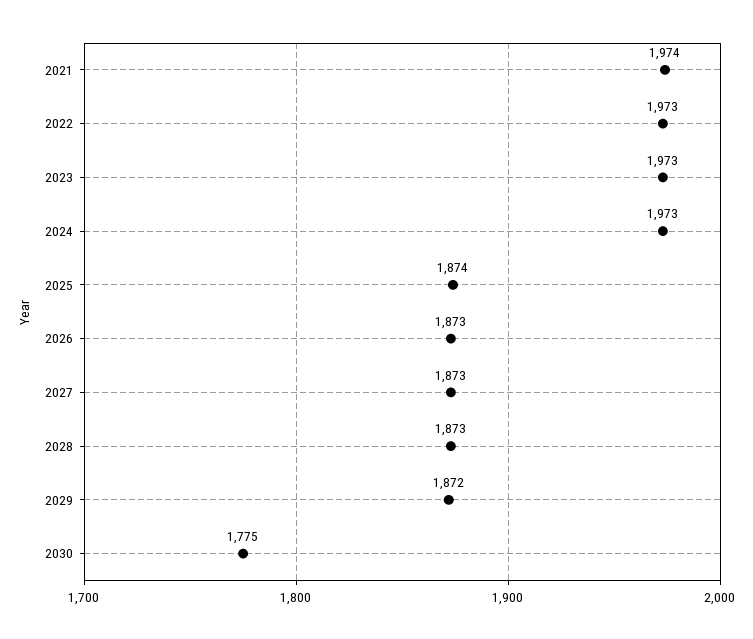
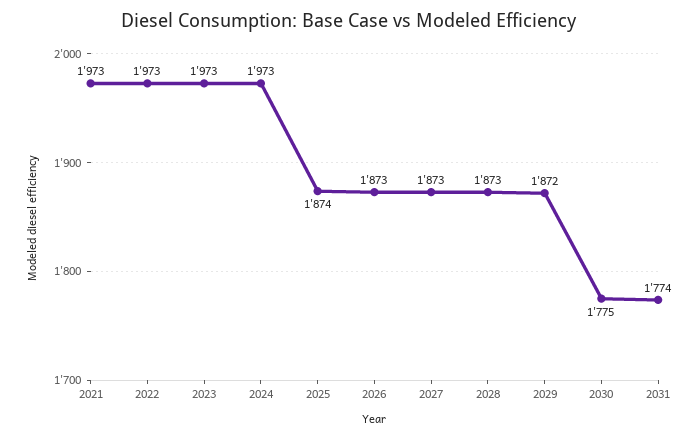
2021: 1974 -> 1973
2031: none -> 1774

